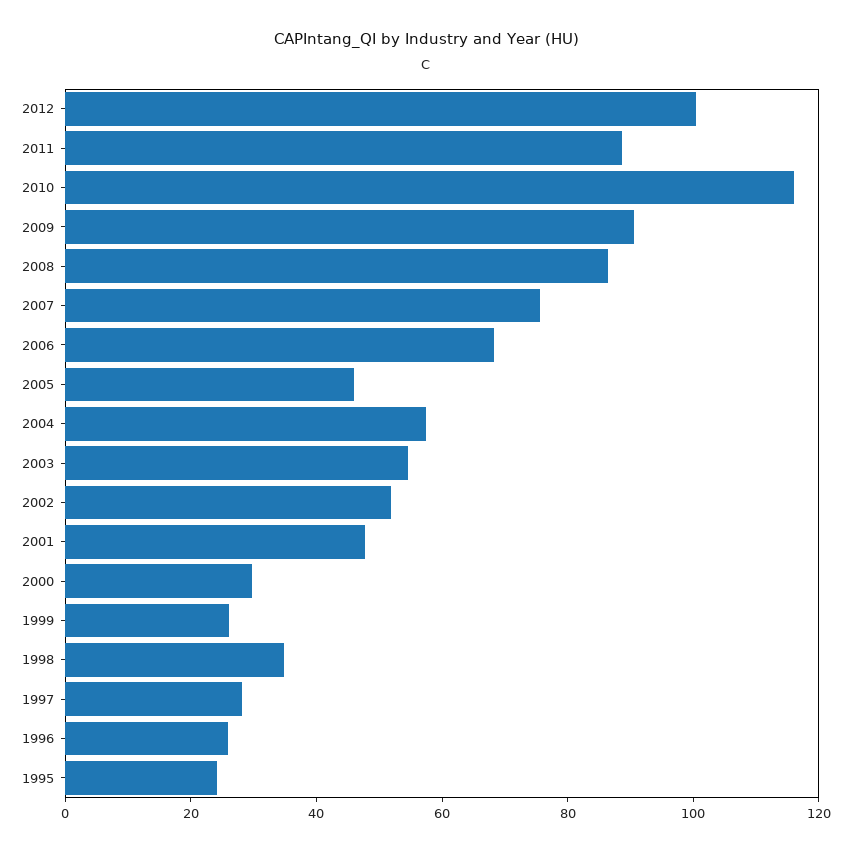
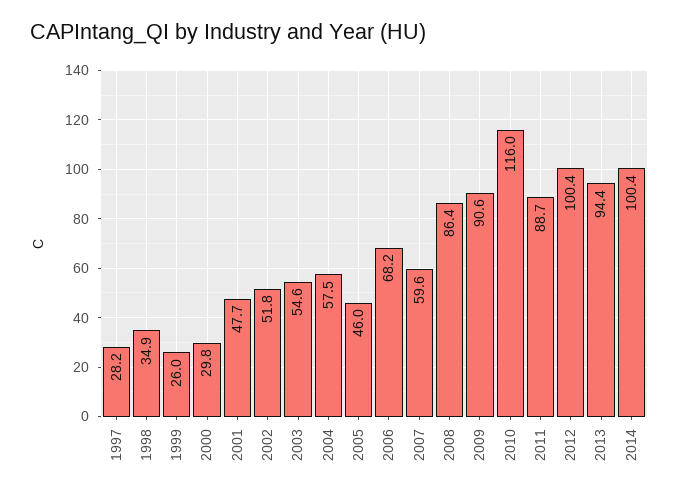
2007: 75 -> 59.6
1996: 25 -> none
1995: 25 -> none
2013: none -> 94.4
2014: none -> 100.4

